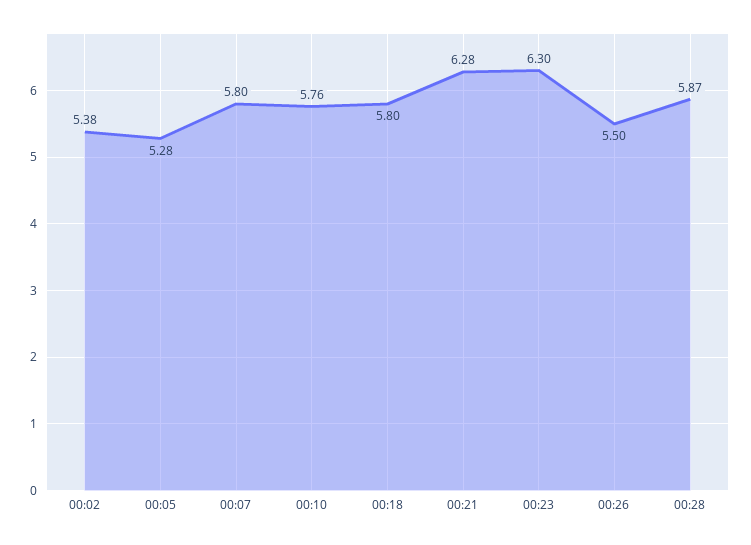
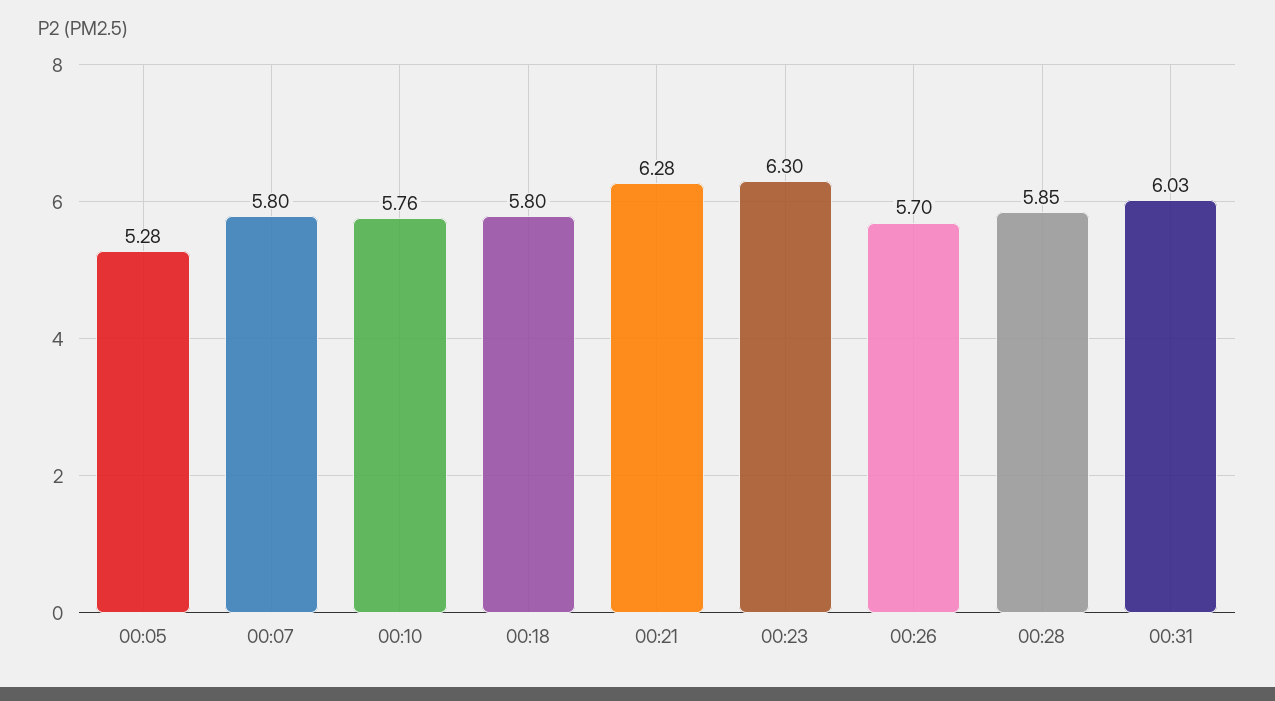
00:02: 5.38 -> none
00:26: 5.5 -> 5.7
00:28: 5.87 -> 5.85
00:31: none -> 6.03

